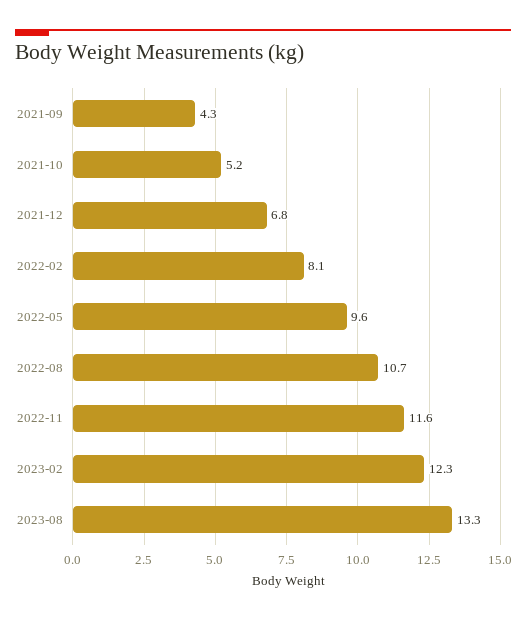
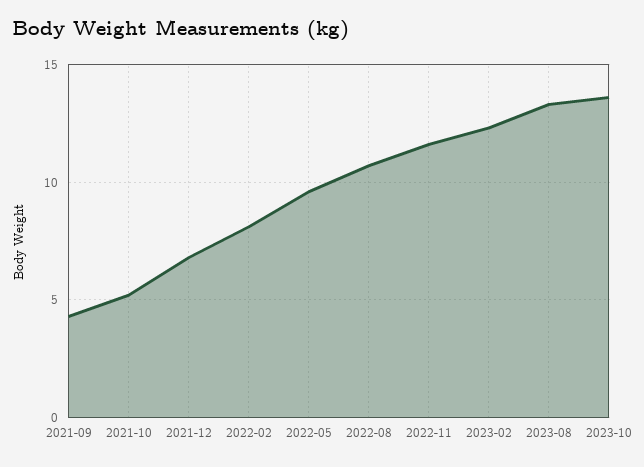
2023-10: none -> 13.5

